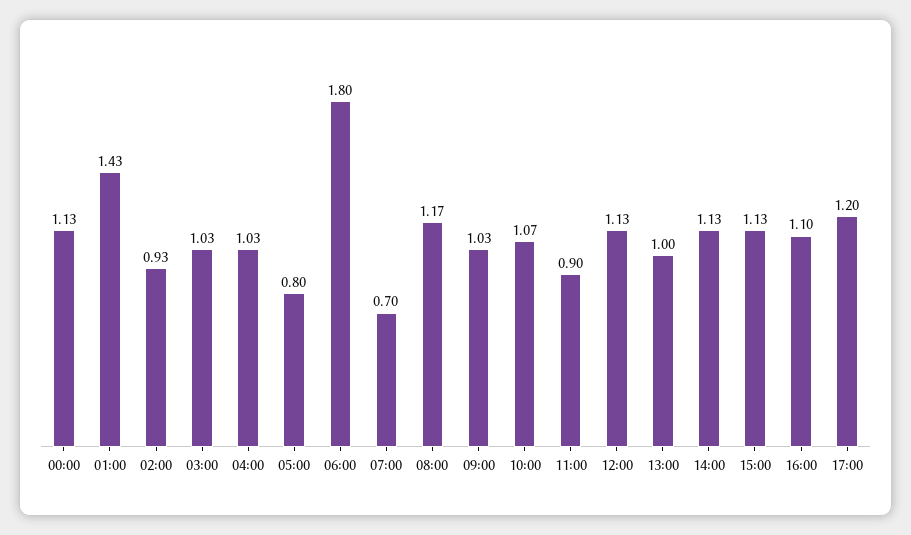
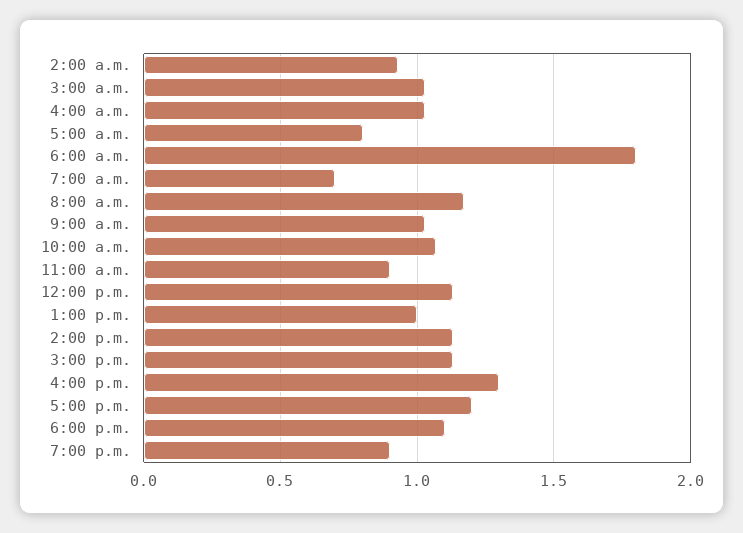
00:00: 1.13 -> none
01:00: 1.43 -> none
16:00: 1.1 -> 1.3
6:00 p.m.: none -> 1.1
7:00 p.m.: none -> 0.9

